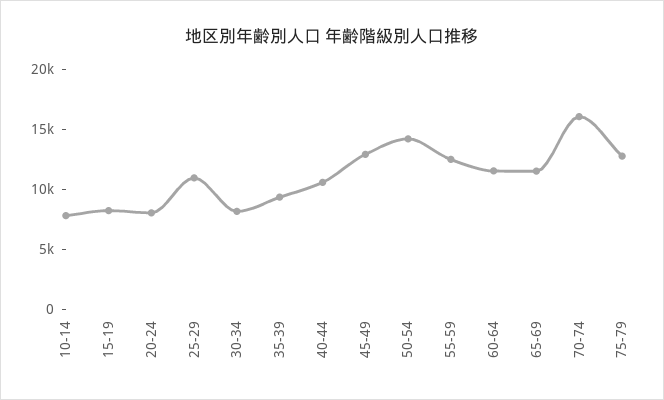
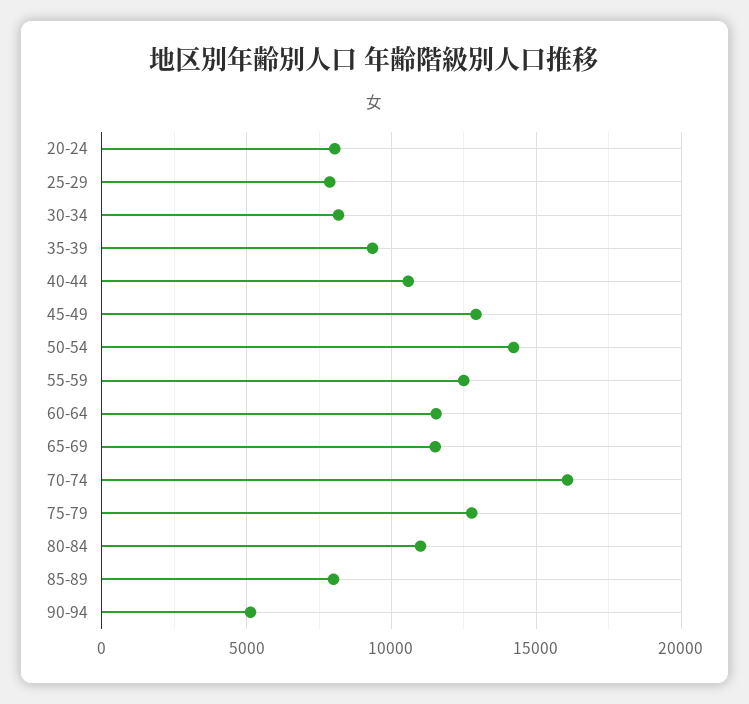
10-14: 8000 -> none
15-19: 8000 -> none
25-29: 11000 -> 8000
80-84: none -> 11000
85-89: none -> 8000
90-94: none -> 5000

